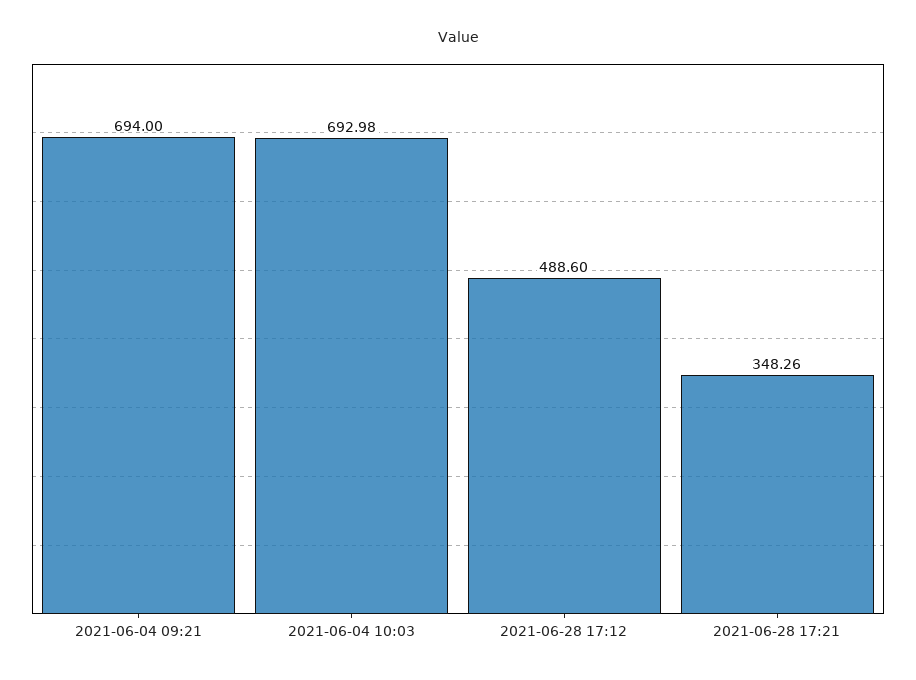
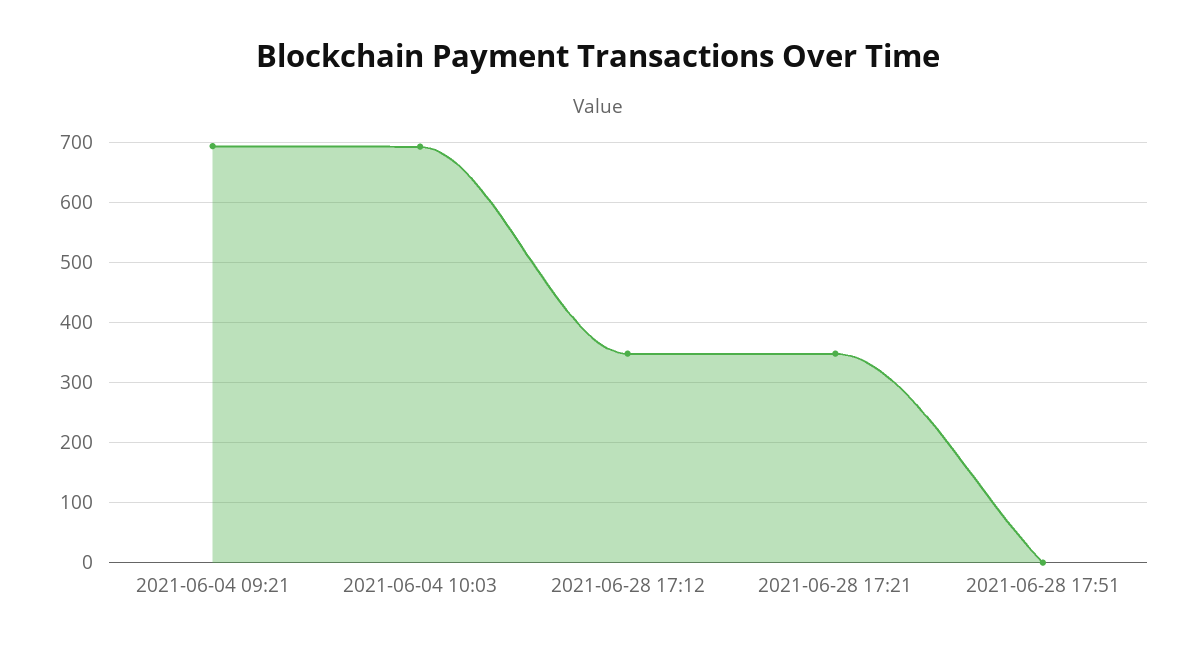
2021-06-28 17:12: 488.6 -> 350
2021-06-28 17:51: none -> 0

